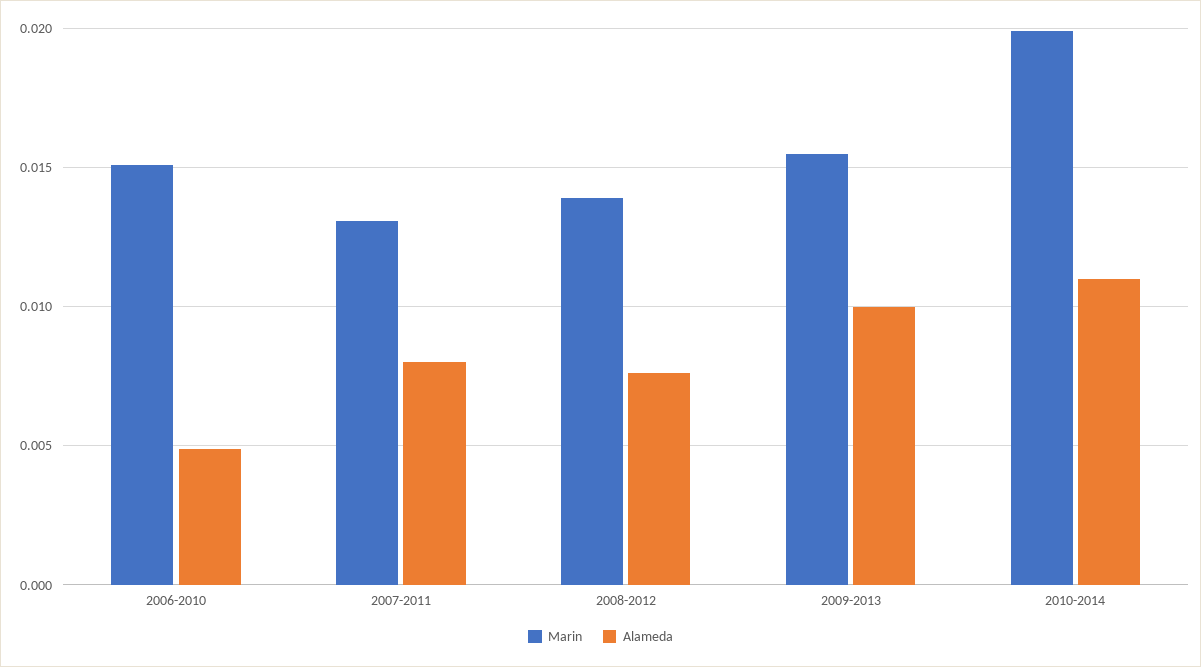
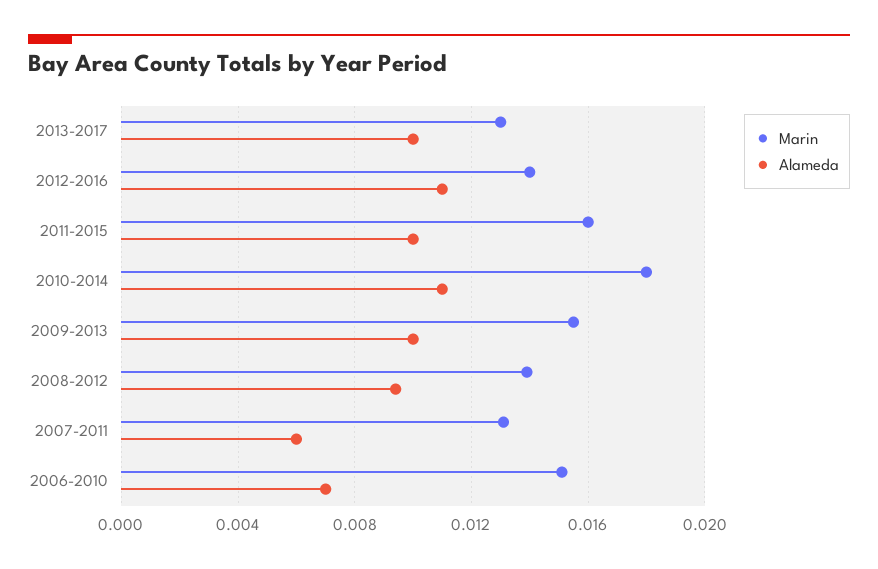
Alameda, 2006-2010: 0.005 -> 0.007
Alameda, 2007-2011: 0.008 -> 0.006
Alameda, 2008-2012: 0.0075 -> 0.0095
Marin, 2010-2014: 0.02 -> 0.018
Marin, 2013-2017: none -> 0.013
Alameda, 2013-2017: none -> 0.01
Marin, 2012-2016: none -> 0.014
Alameda, 2012-2016: none -> 0.011
Marin, 2011-2015: none -> 0.016
Alameda, 2011-2015: none -> 0.01

